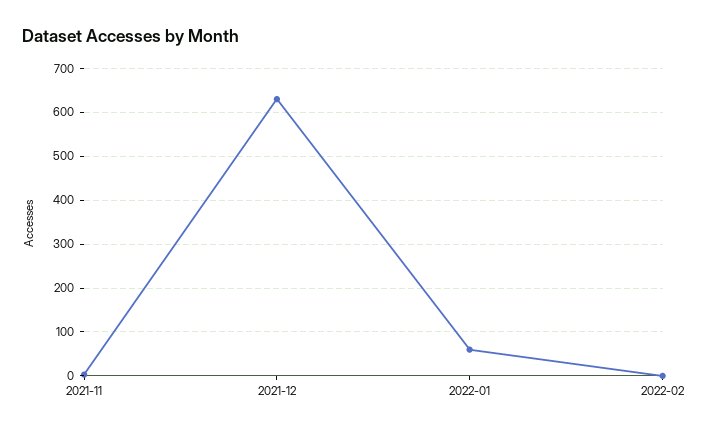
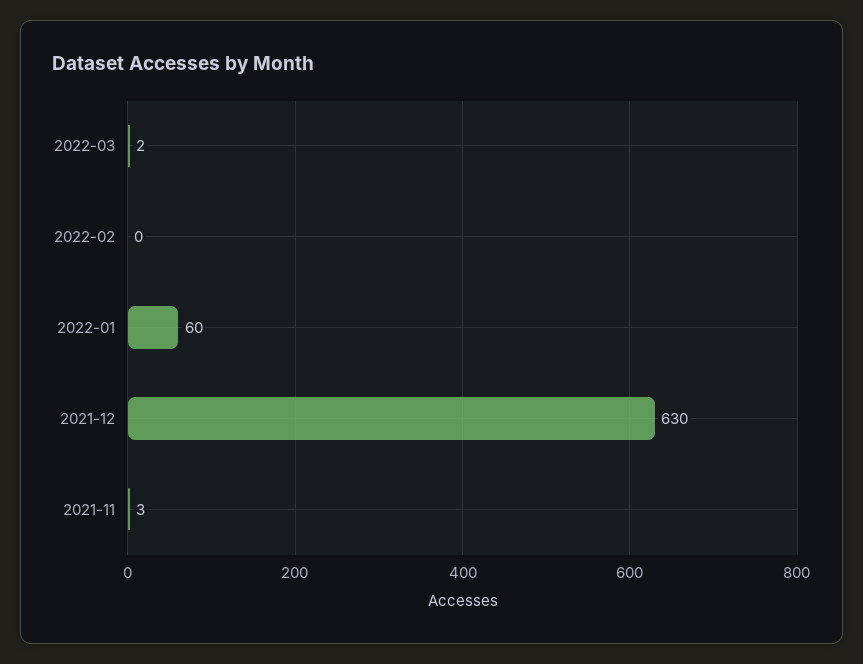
2022-03: none -> 2

